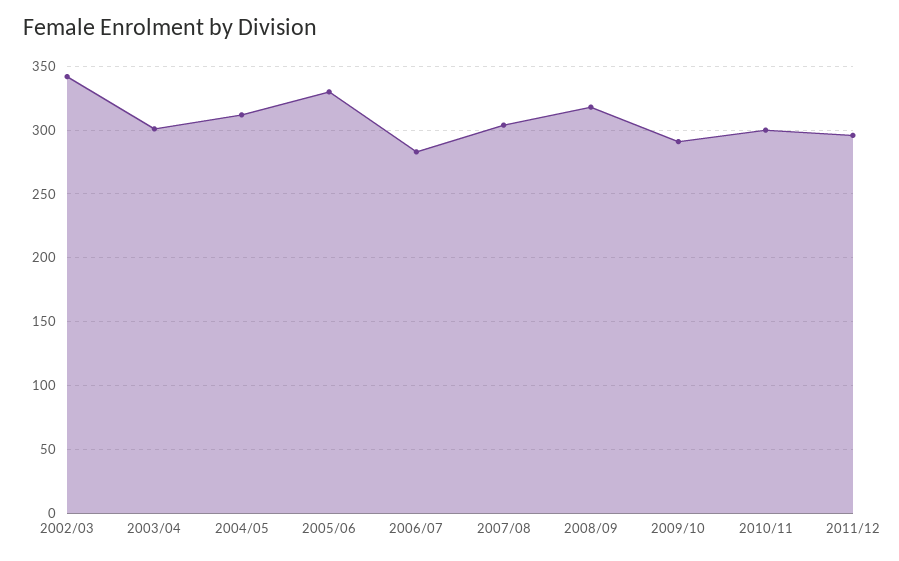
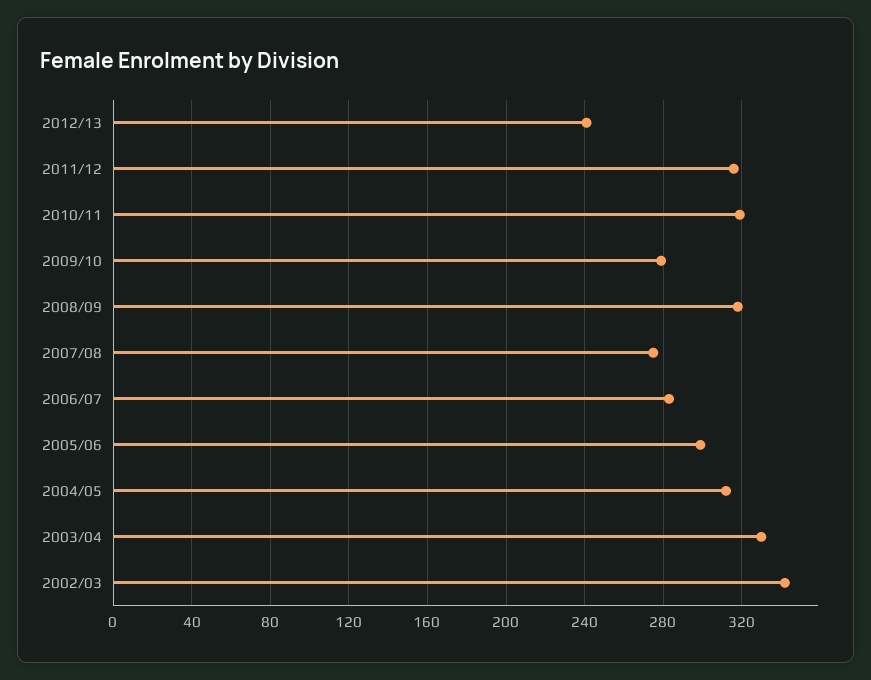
2003/04: 300 -> 330
2005/06: 330 -> 300
2007/08: 305 -> 275
2009/10: 290 -> 280
2010/11: 300 -> 320
2011/12: 295 -> 315
2012/13: none -> 240

